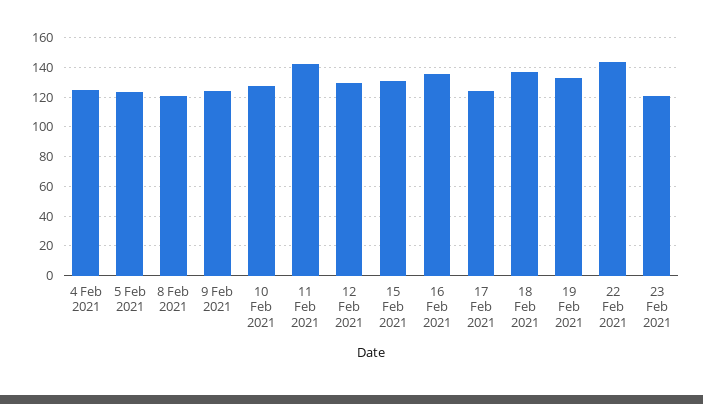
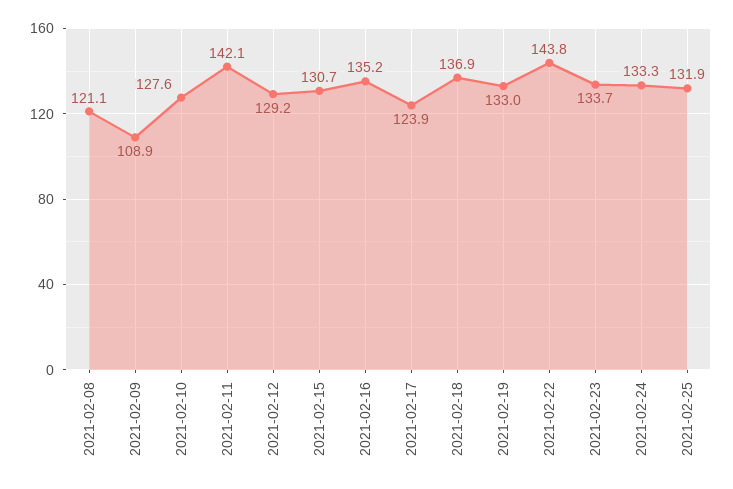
4 Feb 2021: 125 -> none
5 Feb 2021: 125 -> none
9 Feb 2021: 125 -> 108.9
23 Feb 2021: 120 -> 133.7
2021-02-24: none -> 133.3
2021-02-25: none -> 131.9

